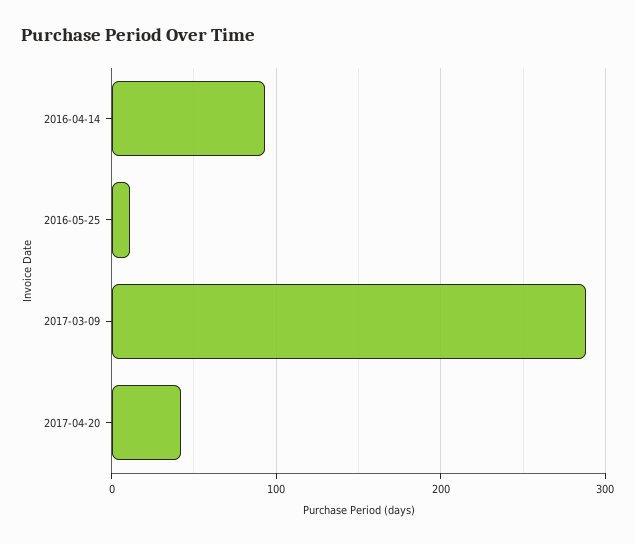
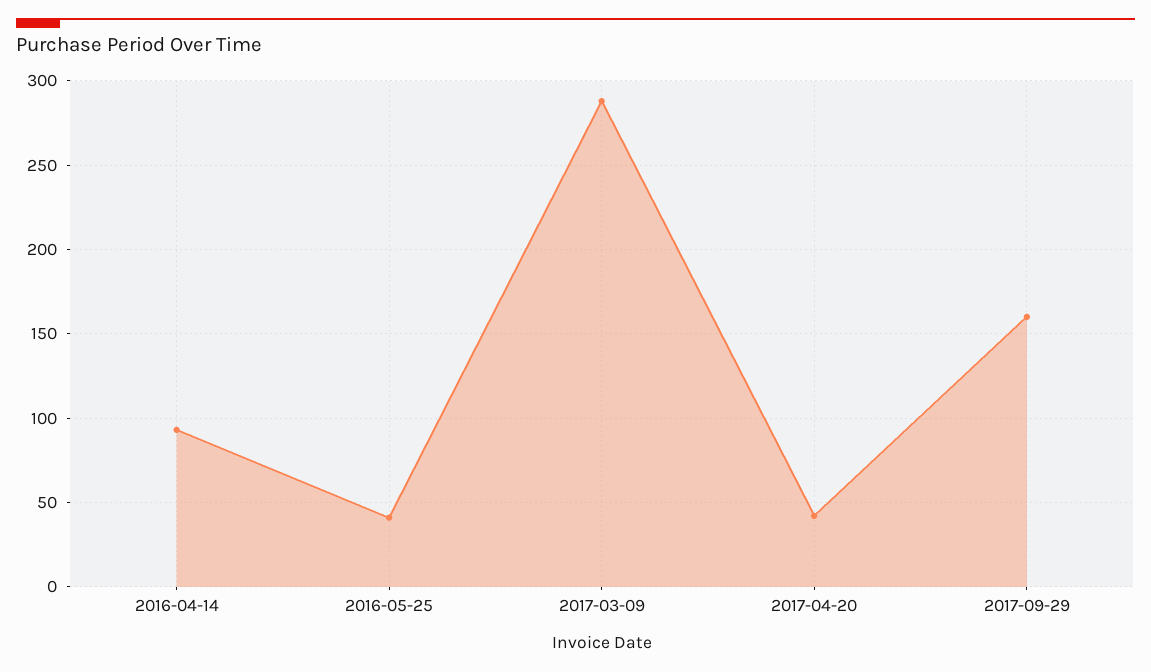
2016-05-25: 10 -> 40
2017-09-29: none -> 160

